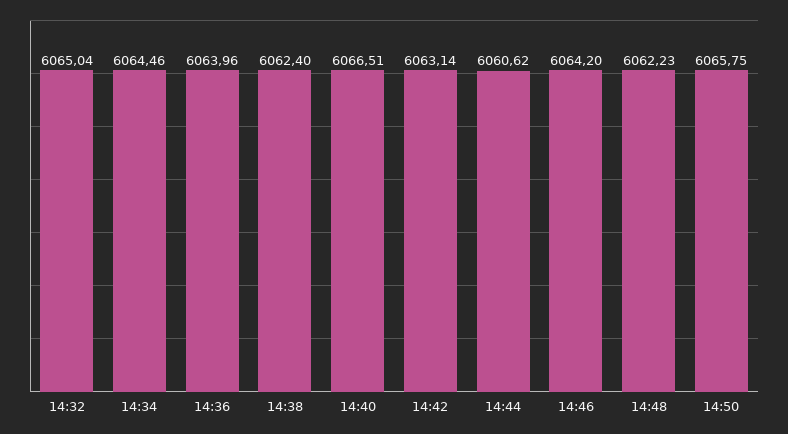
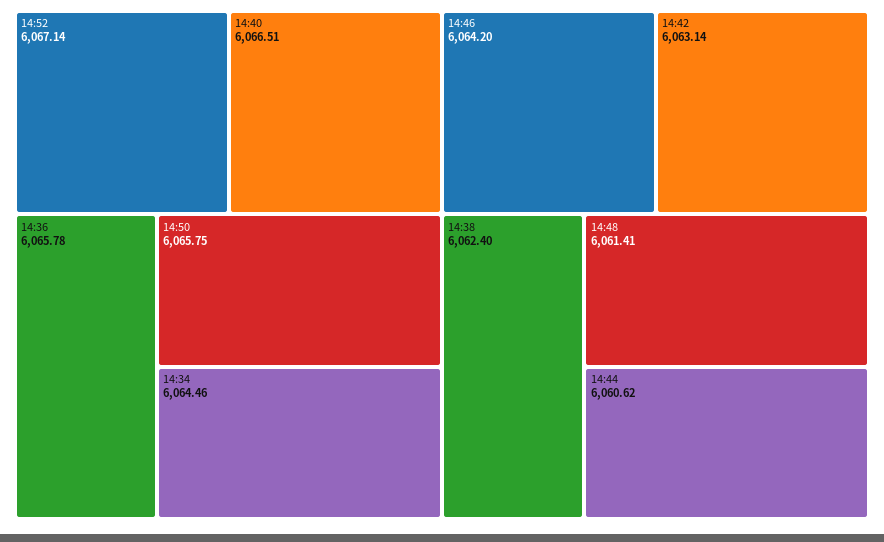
14:32: 6065.04 -> none
14:36: 6063.96 -> 6065.78
14:48: 6062.23 -> 6061.41
14:52: none -> 6067.14

